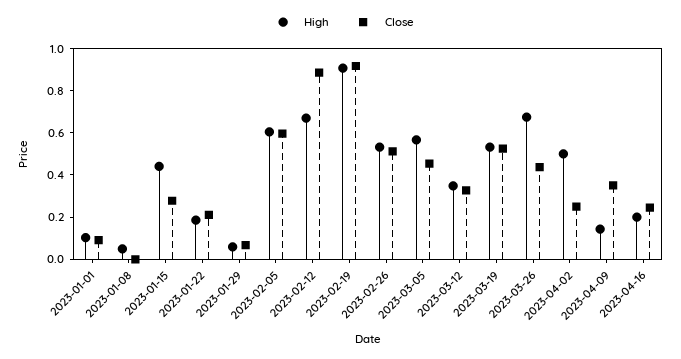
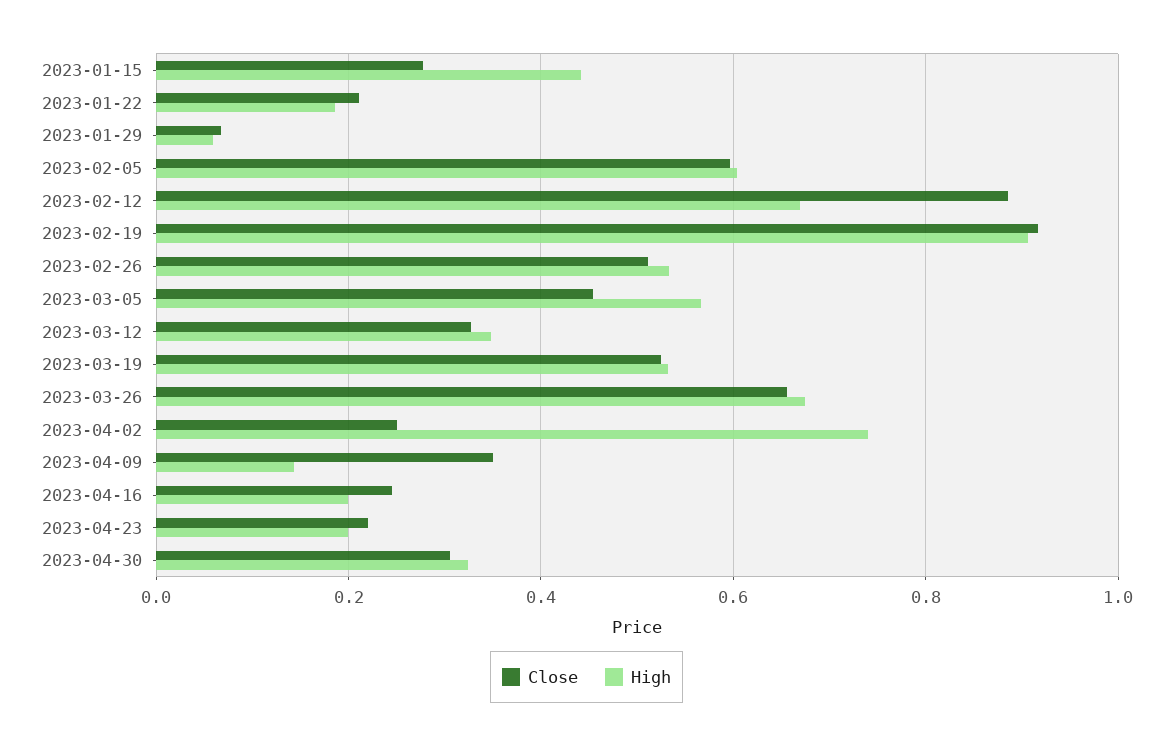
High, 2023-01-01: 0.1 -> none
Close, 2023-01-01: 0.1 -> none
High, 2023-01-08: 0.05 -> none
Close, 2023-01-08: 0 -> none
Close, 2023-03-26: 0.45 -> 0.66
High, 2023-04-02: 0.5 -> 0.74
Close, 2023-04-23: none -> 0.22
High, 2023-04-23: none -> 0.2
Close, 2023-04-30: none -> 0.3
High, 2023-04-30: none -> 0.32

